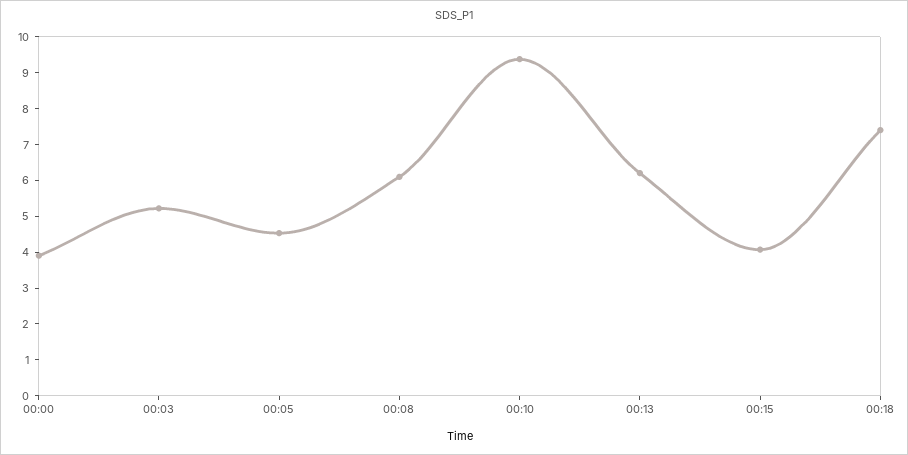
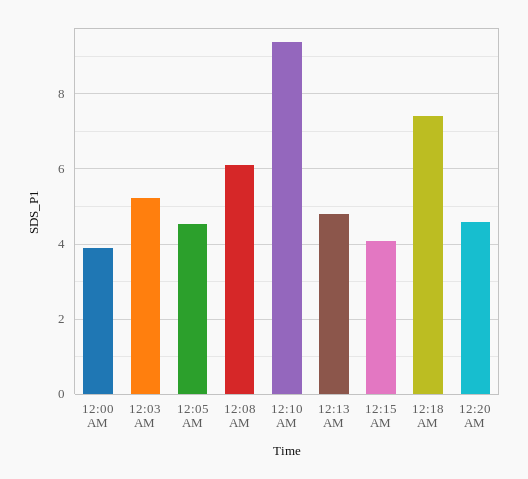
00:13: 6.25 -> 4.8
12:20 AM: none -> 4.6

